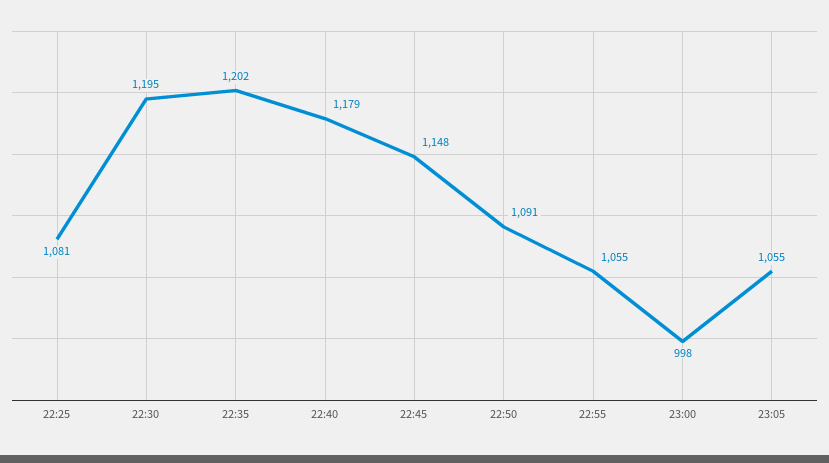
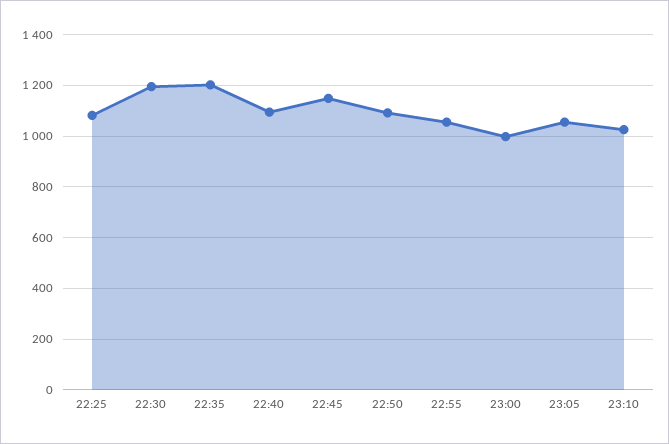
22:40: 1179 -> 1100
23:10: none -> 1025

